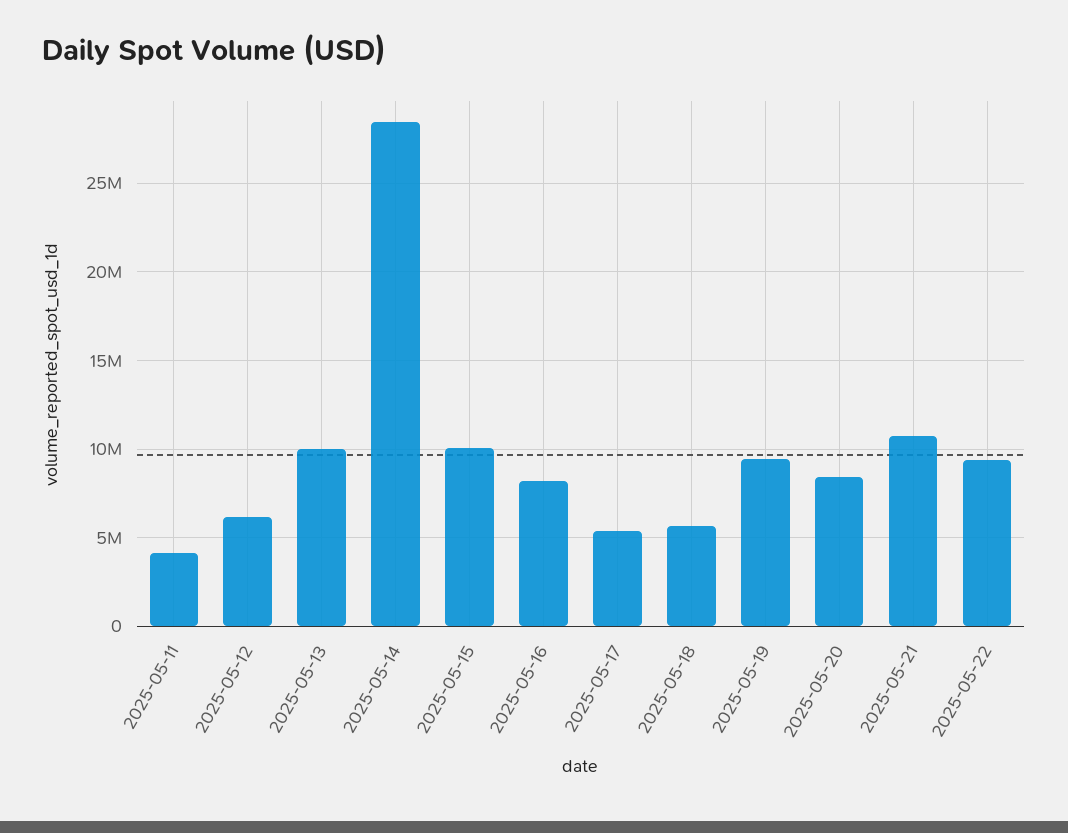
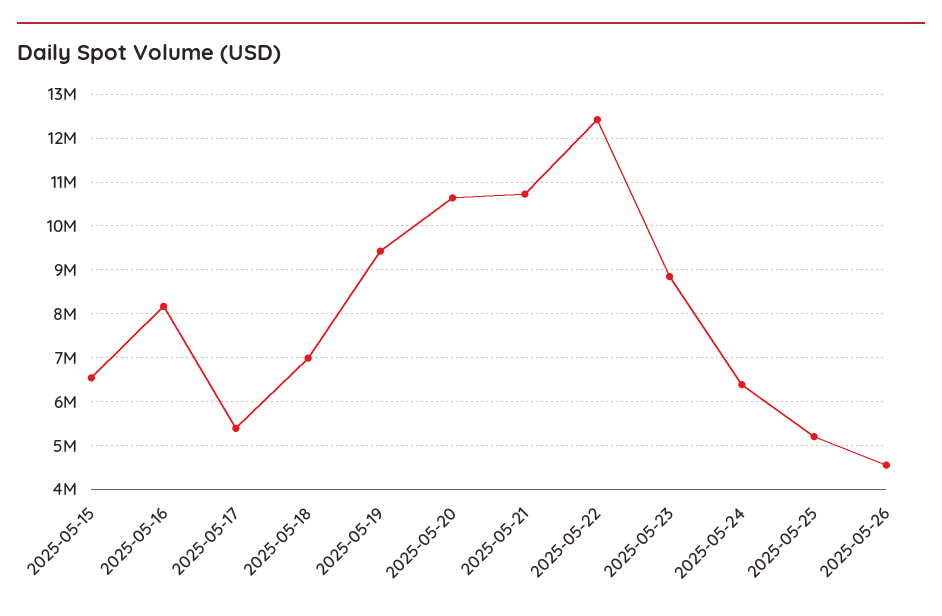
2025-05-11: 4000000 -> none
2025-05-12: 6000000 -> none
2025-05-13: 10000000 -> none
2025-05-14: 28500000 -> none
2025-05-15: 10000000 -> 6600000
2025-05-18: 5500000 -> 7000000
2025-05-20: 8500000 -> 10600000
2025-05-22: 9500000 -> 12400000
2025-05-23: none -> 8800000
2025-05-24: none -> 6400000
2025-05-25: none -> 5200000
2025-05-26: none -> 4600000

